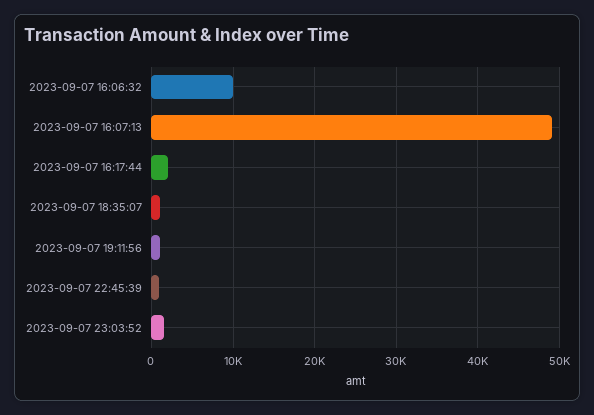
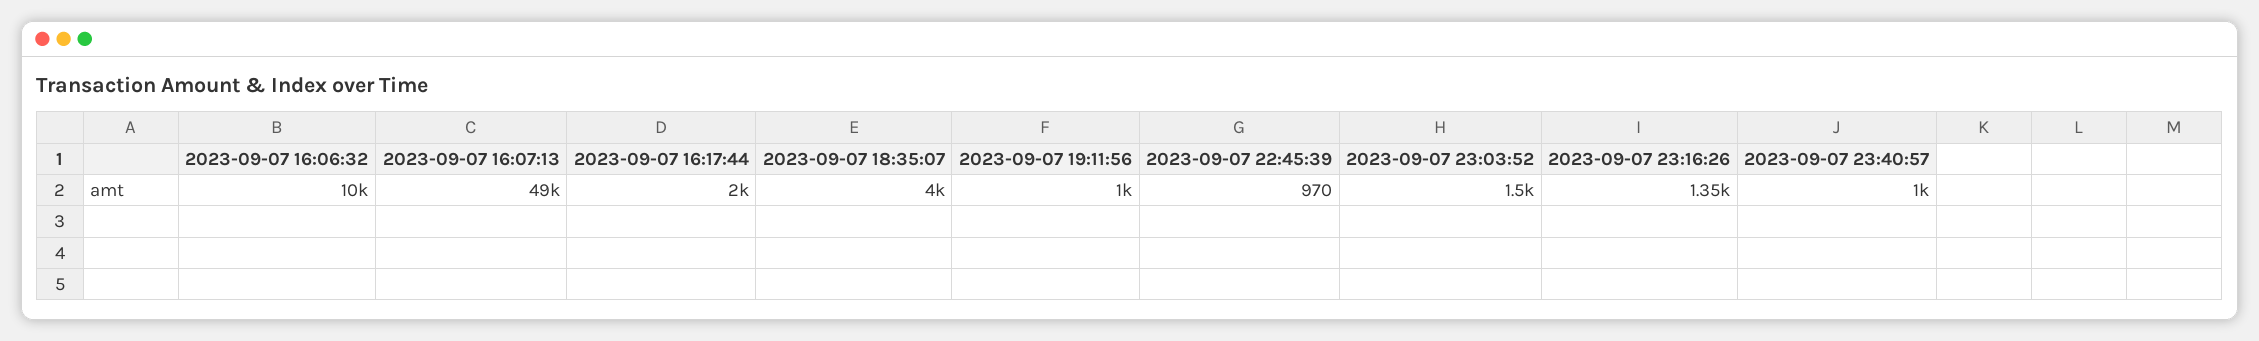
2023-09-07 18:35:07: 1000 -> 4000
2023-09-07 23:16:26: none -> 1350
2023-09-07 23:40:57: none -> 1000

